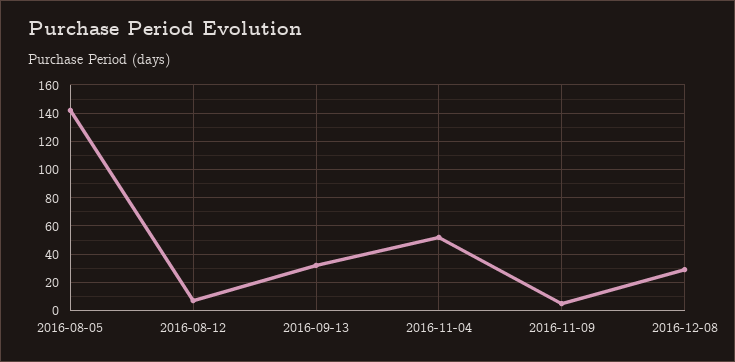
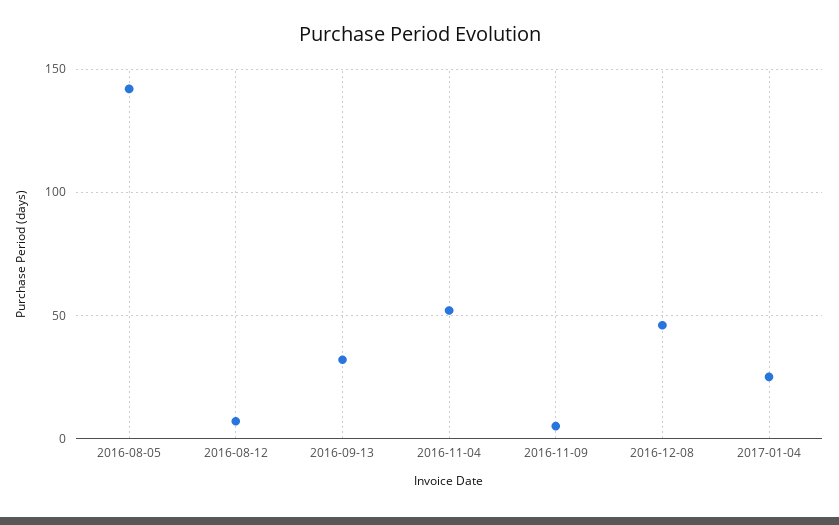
2016-12-08: 30 -> 45
2017-01-04: none -> 25

